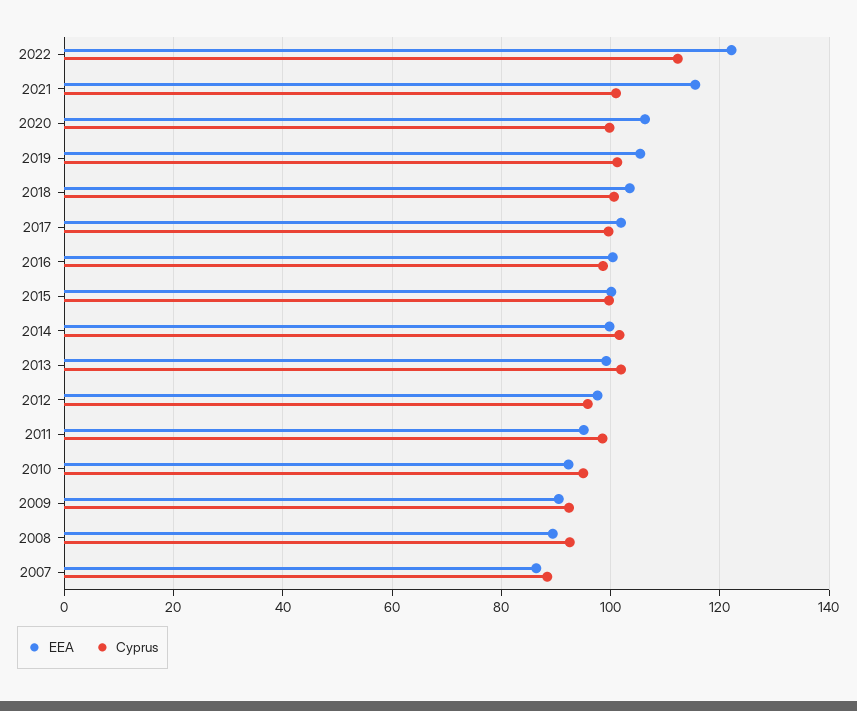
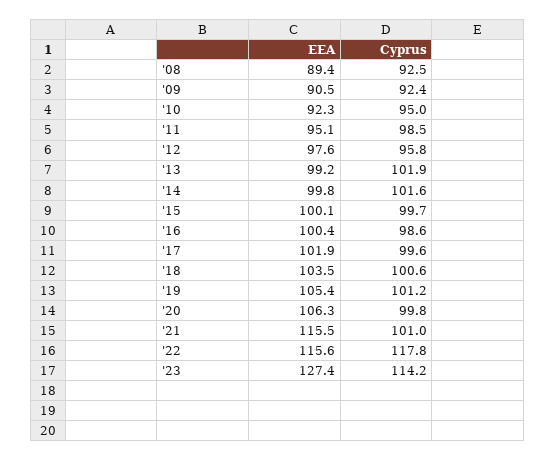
EEA, 2022: 122 -> 115.6
Cyprus, 2022: 112 -> 117.8
EEA, 2007: 86 -> none
Cyprus, 2007: 88 -> none
EEA, '23: none -> 127.4
Cyprus, '23: none -> 114.2

